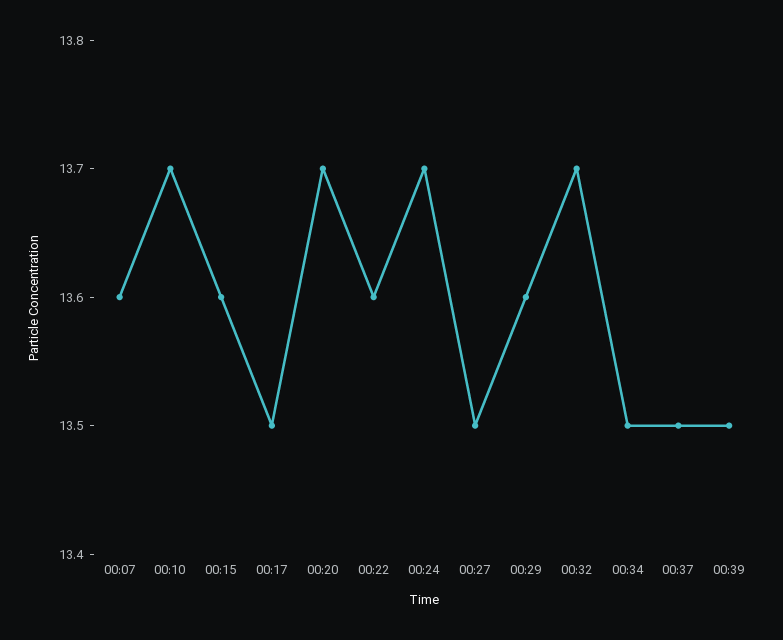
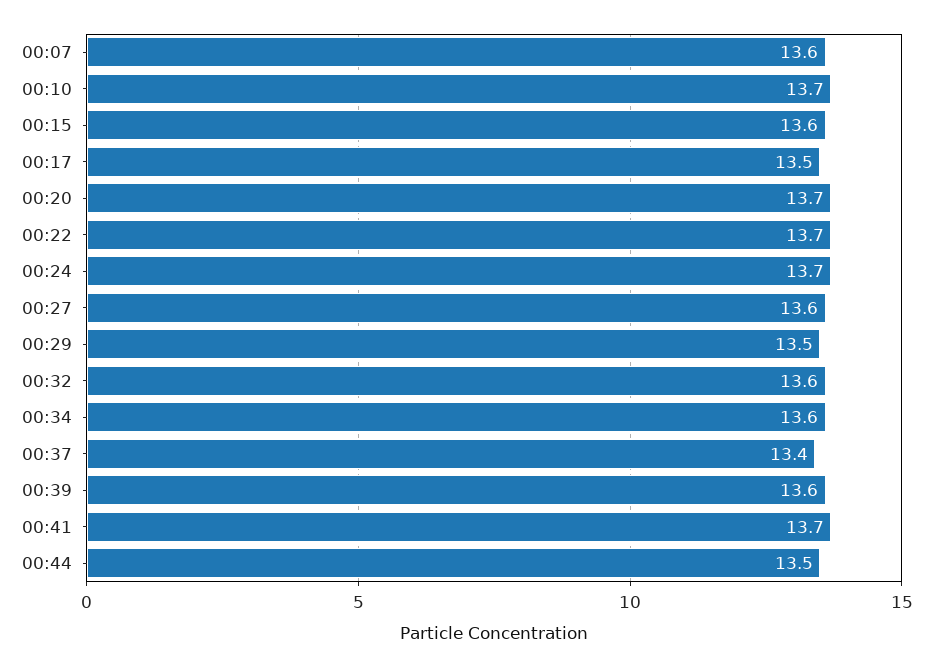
00:22: 13.6 -> 13.7
00:27: 13.5 -> 13.6
00:29: 13.6 -> 13.5
00:32: 13.7 -> 13.6
00:34: 13.5 -> 13.6
00:37: 13.5 -> 13.4
00:39: 13.5 -> 13.6
00:41: none -> 13.7
00:44: none -> 13.5

